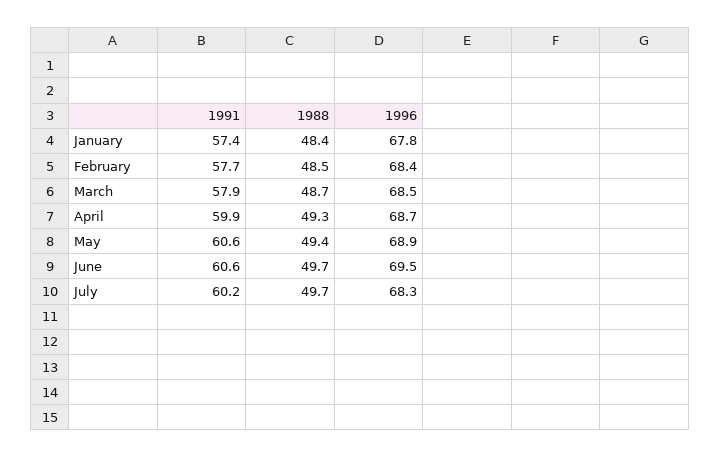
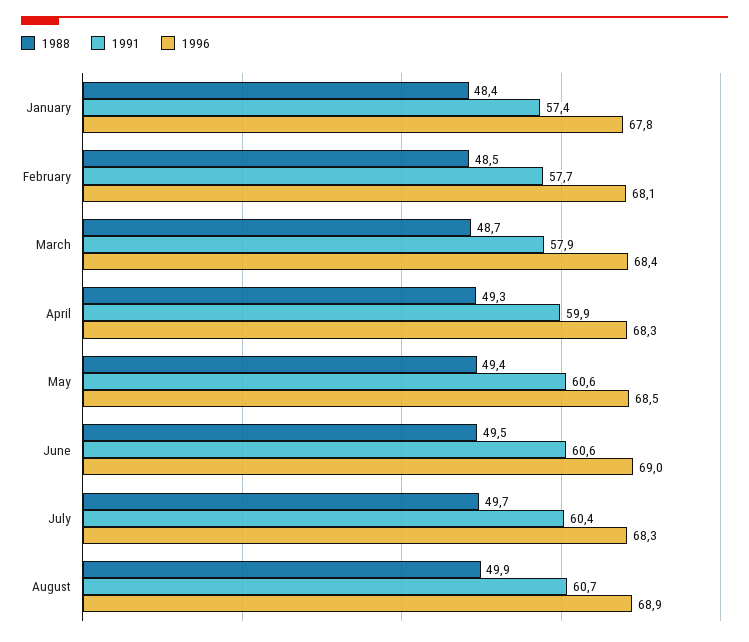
1996, February: 68.4 -> 68.1
1996, March: 68.5 -> 68.4
1996, April: 68.7 -> 68.3
1996, May: 68.9 -> 68.5
1988, June: 49.7 -> 49.5
1996, June: 69.5 -> 69
1991, July: 60.2 -> 60.4
1988, August: none -> 49.9
1991, August: none -> 60.7
1996, August: none -> 68.9

